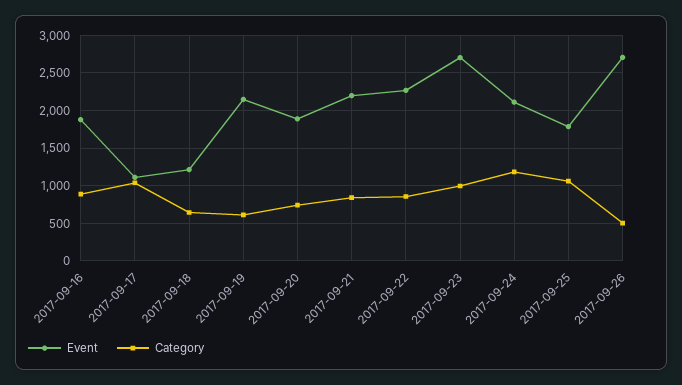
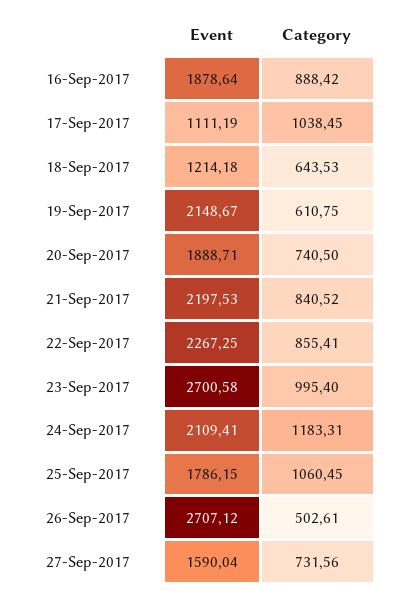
Event, 27-Sep-2017: none -> 1590.04
Category, 27-Sep-2017: none -> 731.56

